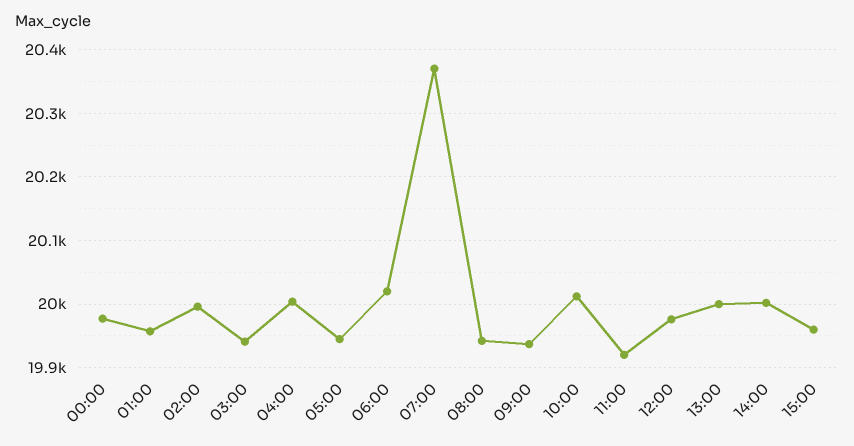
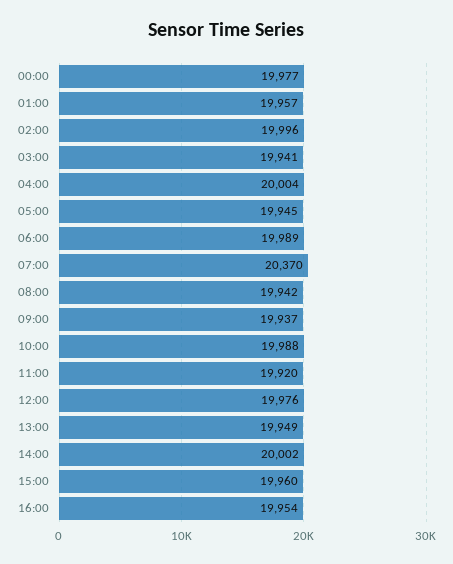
06:00: 20020 -> 19989
10:00: 20010 -> 19988
13:00: 20000 -> 19949
16:00: none -> 19954

